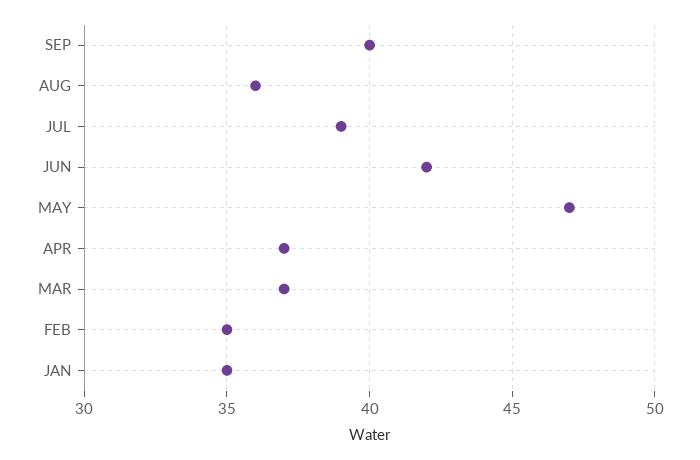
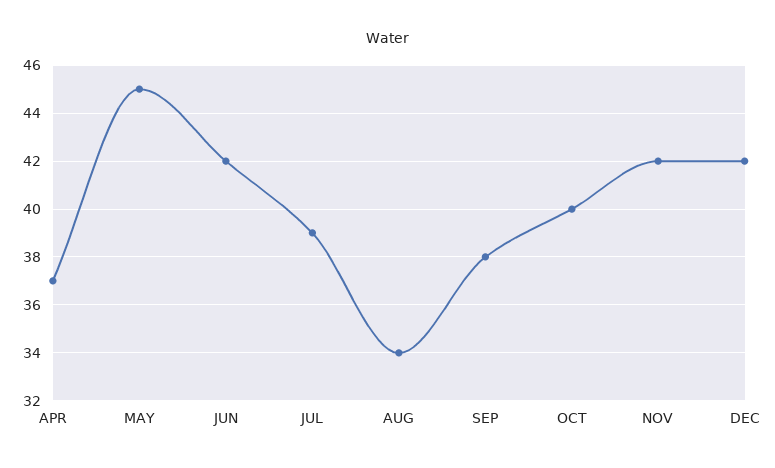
SEP: 40 -> 38
AUG: 36 -> 34
MAY: 47 -> 45
MAR: 37 -> none
FEB: 35 -> none
JAN: 35 -> none
OCT: none -> 40
NOV: none -> 42
DEC: none -> 42

